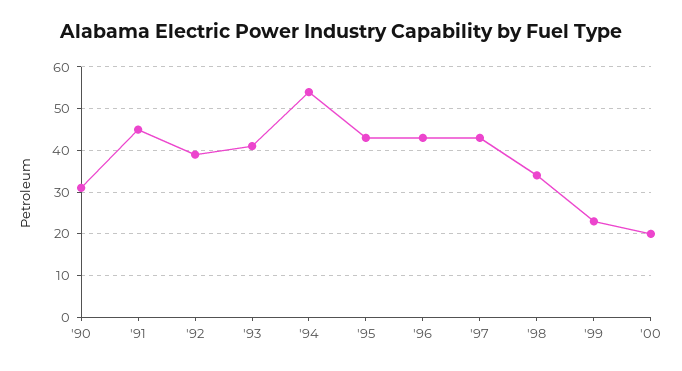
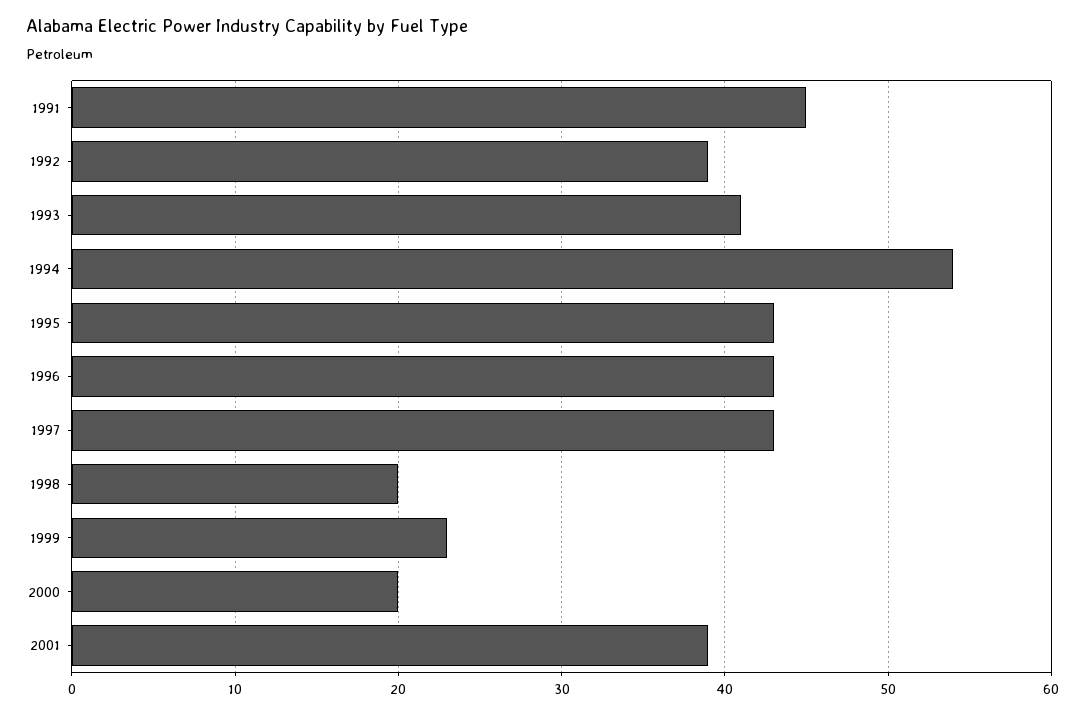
'90: 30 -> none
'98: 35 -> 20
2001: none -> 39

